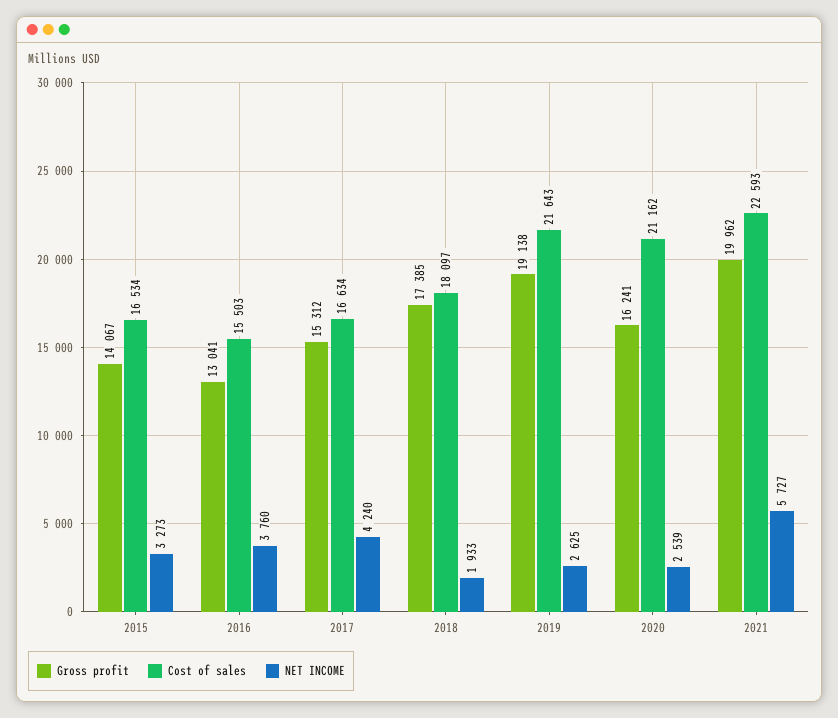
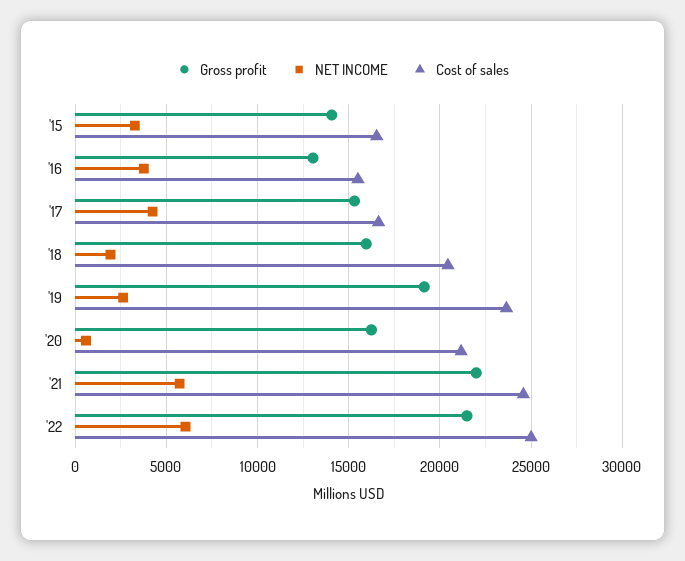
Gross profit, 2018: 17385 -> 16000
Cost of sales, 2018: 18097 -> 20500
Cost of sales, 2019: 21643 -> 23500
NET INCOME, 2020: 2539 -> 500
Gross profit, 2021: 19962 -> 22000
Cost of sales, 2021: 22593 -> 24500
Gross profit, '22: none -> 21500
NET INCOME, '22: none -> 6000
Cost of sales, '22: none -> 25000

